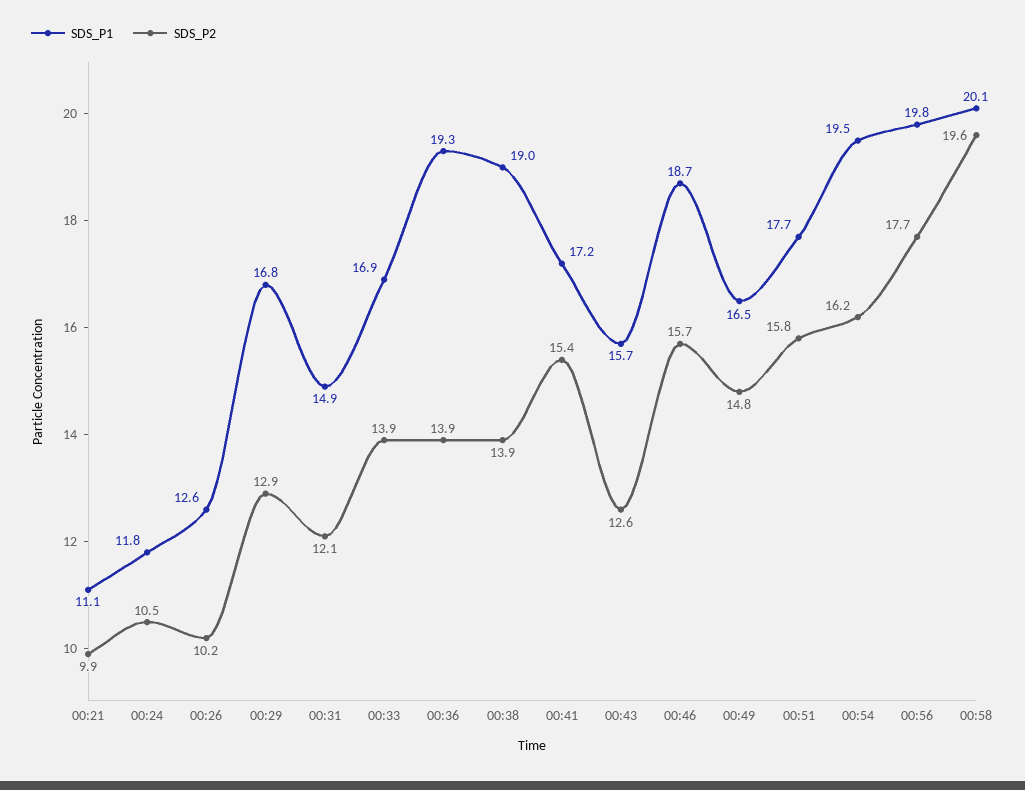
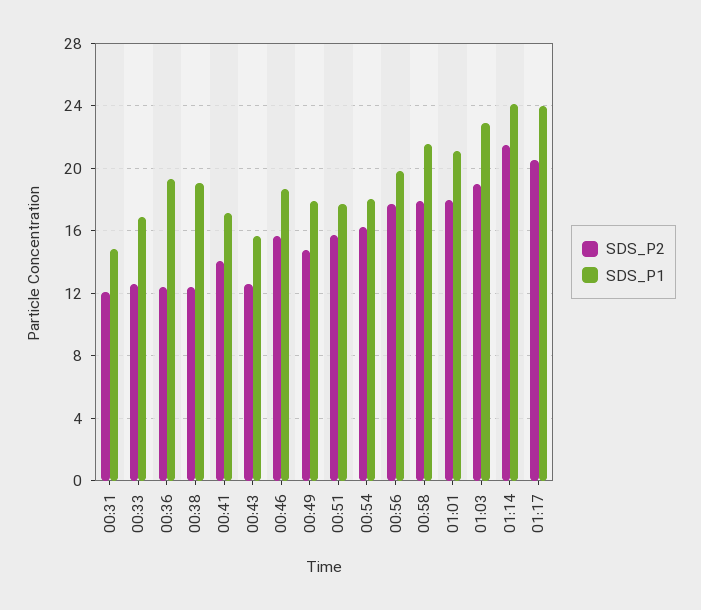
SDS_P1, 00:21: 11.1 -> none
SDS_P2, 00:21: 9.9 -> none
SDS_P1, 00:24: 11.8 -> none
SDS_P2, 00:24: 10.5 -> none
SDS_P1, 00:26: 12.6 -> none
SDS_P2, 00:26: 10.2 -> none
SDS_P1, 00:29: 16.8 -> none
SDS_P2, 00:29: 12.9 -> none
SDS_P2, 00:33: 13.9 -> 12.5
SDS_P2, 00:36: 13.9 -> 12.5
SDS_P2, 00:38: 13.9 -> 12.5
SDS_P2, 00:41: 15.4 -> 14
SDS_P1, 00:49: 16.5 -> 18
SDS_P1, 00:54: 19.5 -> 18
SDS_P1, 00:58: 20.1 -> 21.5
SDS_P2, 00:58: 19.6 -> 18
SDS_P2, 01:01: none -> 18
SDS_P1, 01:01: none -> 21
SDS_P2, 01:03: none -> 19
SDS_P1, 01:03: none -> 23
SDS_P2, 01:14: none -> 21.5
SDS_P1, 01:14: none -> 24
SDS_P2, 01:17: none -> 20.5
SDS_P1, 01:17: none -> 24

